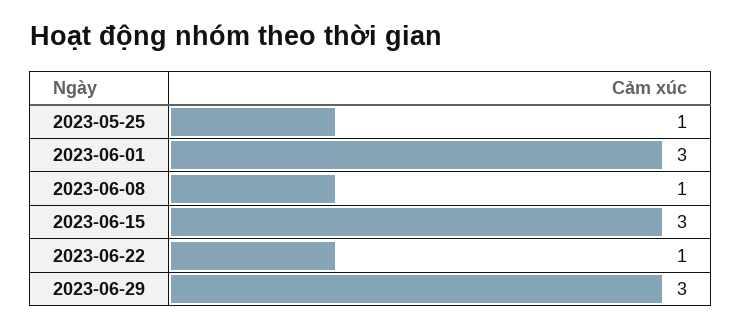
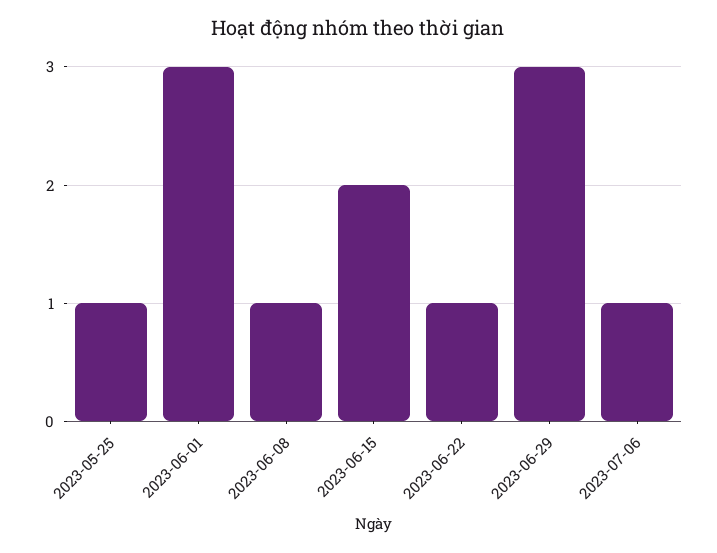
2023-06-15: 3 -> 2
2023-07-06: none -> 1

